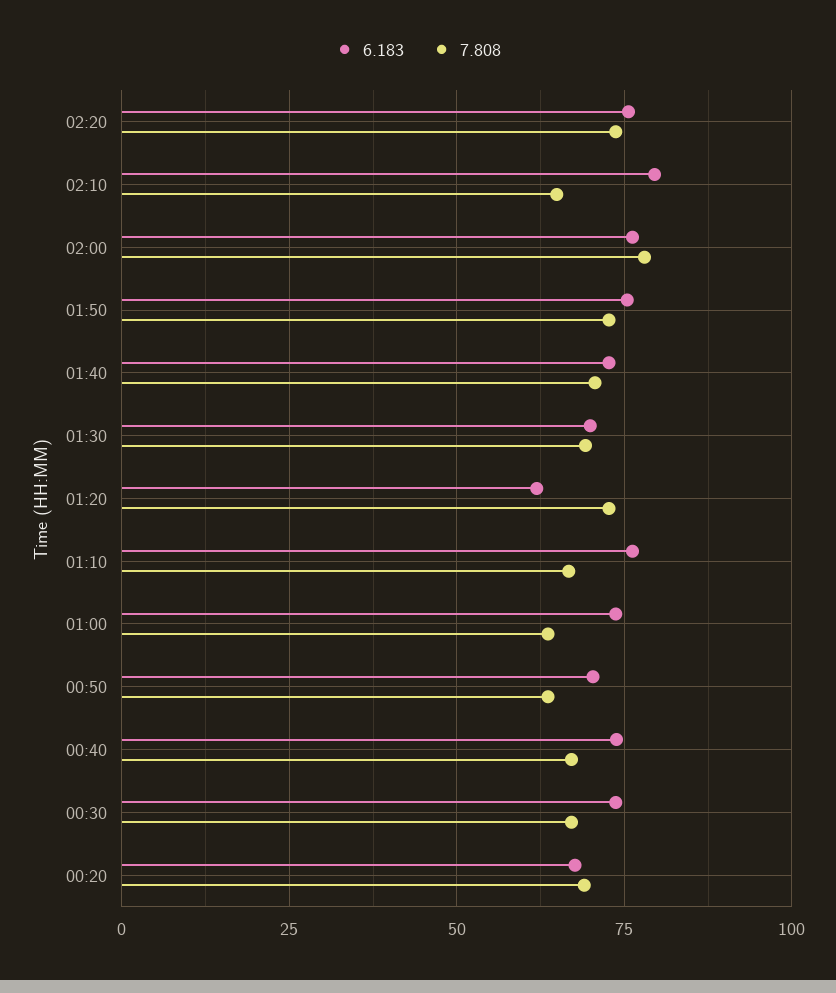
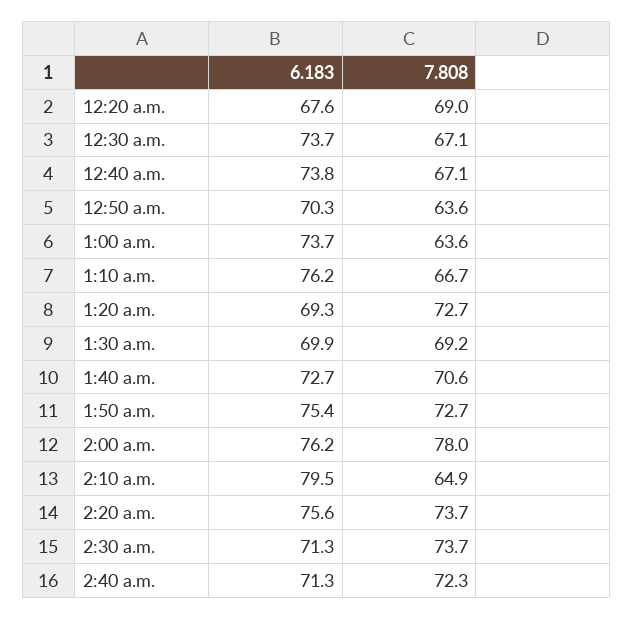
6.183, 01:20: 62.5 -> 69.3
6.183, 2:30 a.m.: none -> 71.3
7.808, 2:30 a.m.: none -> 73.7
6.183, 2:40 a.m.: none -> 71.3
7.808, 2:40 a.m.: none -> 72.3

